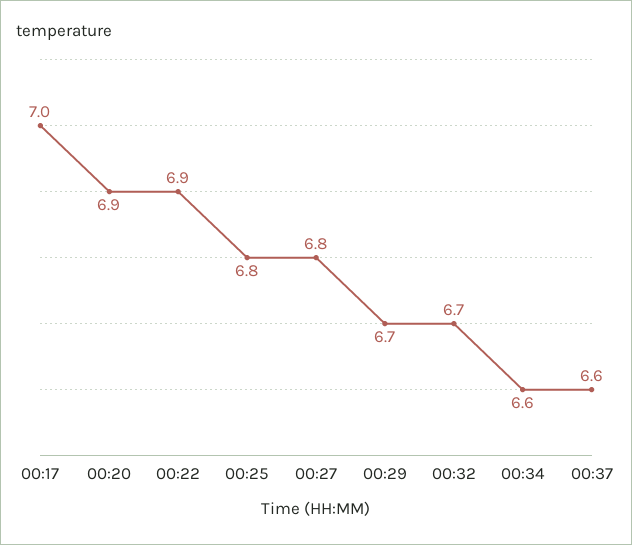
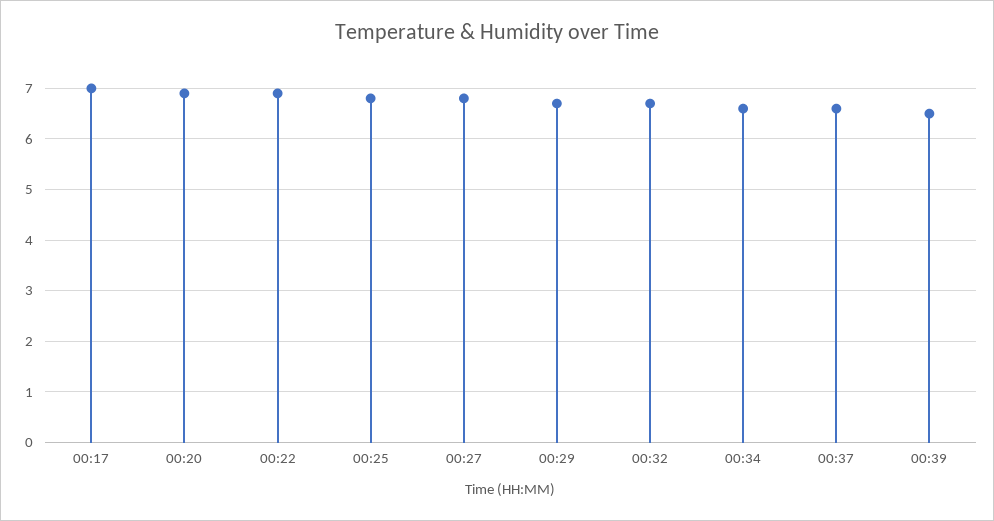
00:39: none -> 6.5

